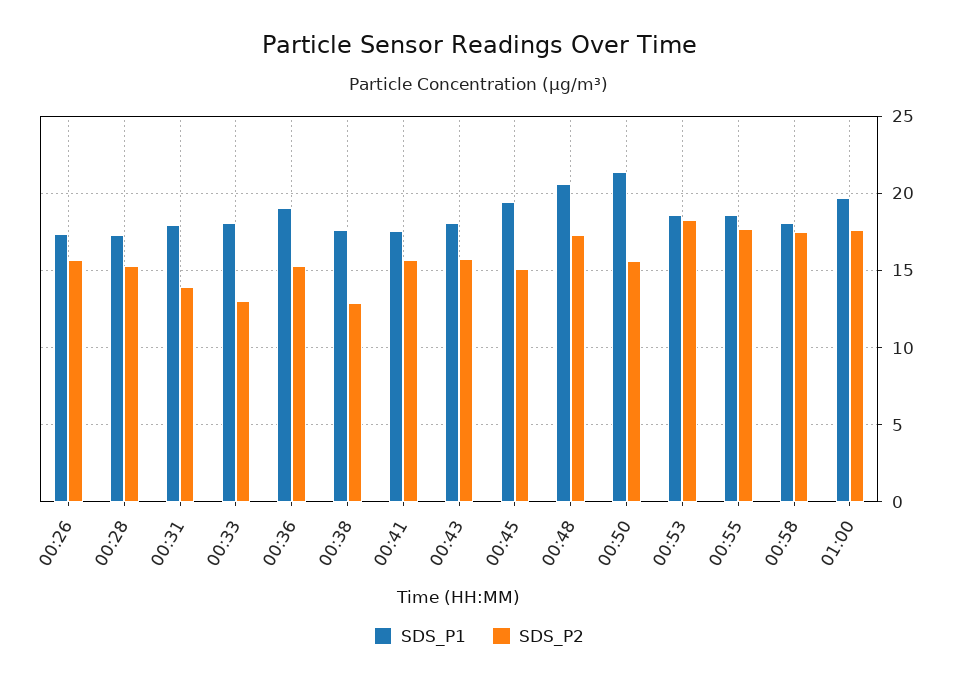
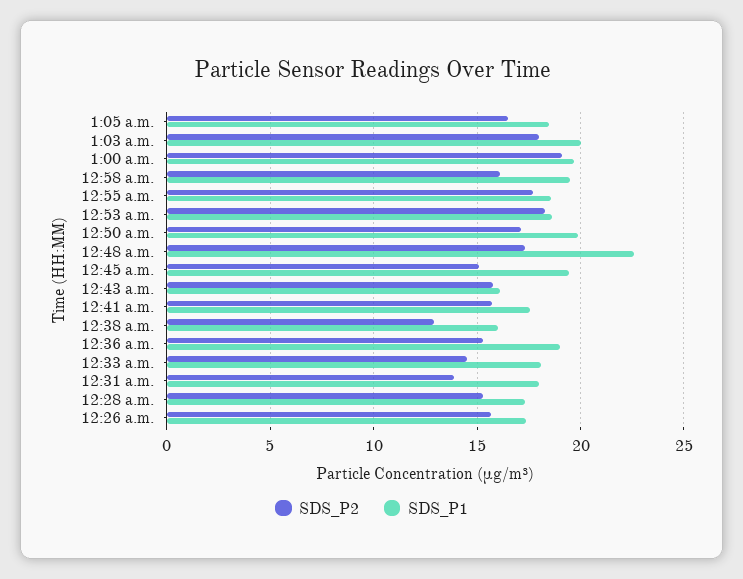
SDS_P2, 00:33: 13 -> 14.5
SDS_P1, 00:38: 17.5 -> 16
SDS_P1, 00:43: 18 -> 16
SDS_P1, 00:48: 20.5 -> 22.5
SDS_P1, 00:50: 21.5 -> 20
SDS_P2, 00:50: 15.5 -> 17
SDS_P1, 00:58: 18 -> 19.5
SDS_P2, 00:58: 17.5 -> 16
SDS_P2, 01:00: 17.5 -> 19
SDS_P2, 1:05 a.m.: none -> 16.5
SDS_P1, 1:05 a.m.: none -> 18.5
SDS_P2, 1:03 a.m.: none -> 18
SDS_P1, 1:03 a.m.: none -> 20

